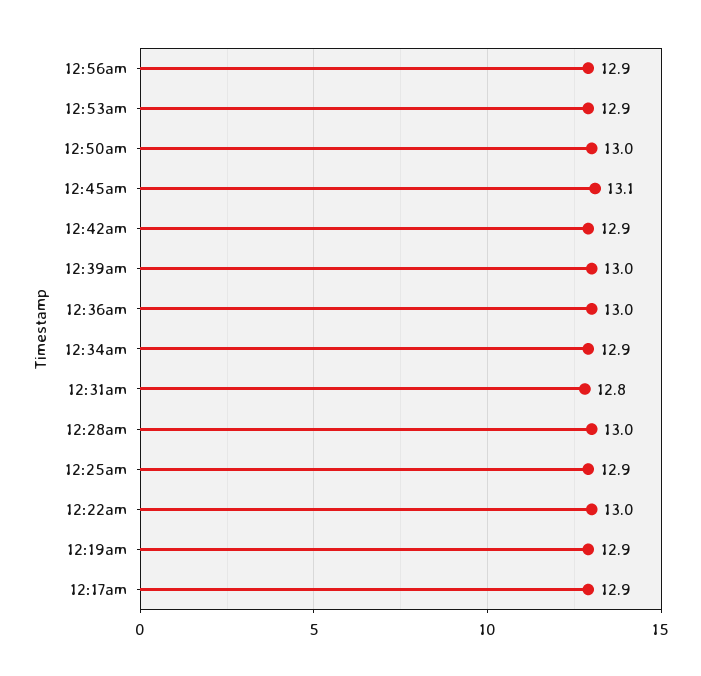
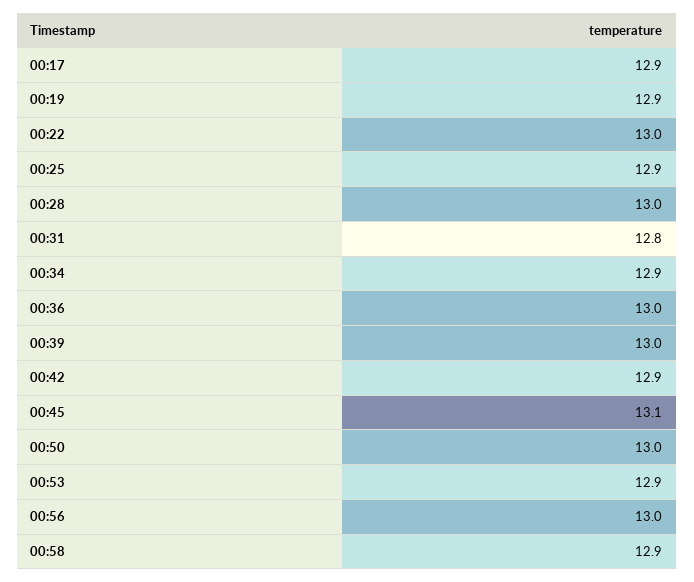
12:56am: 12.9 -> 13
00:58: none -> 12.9

